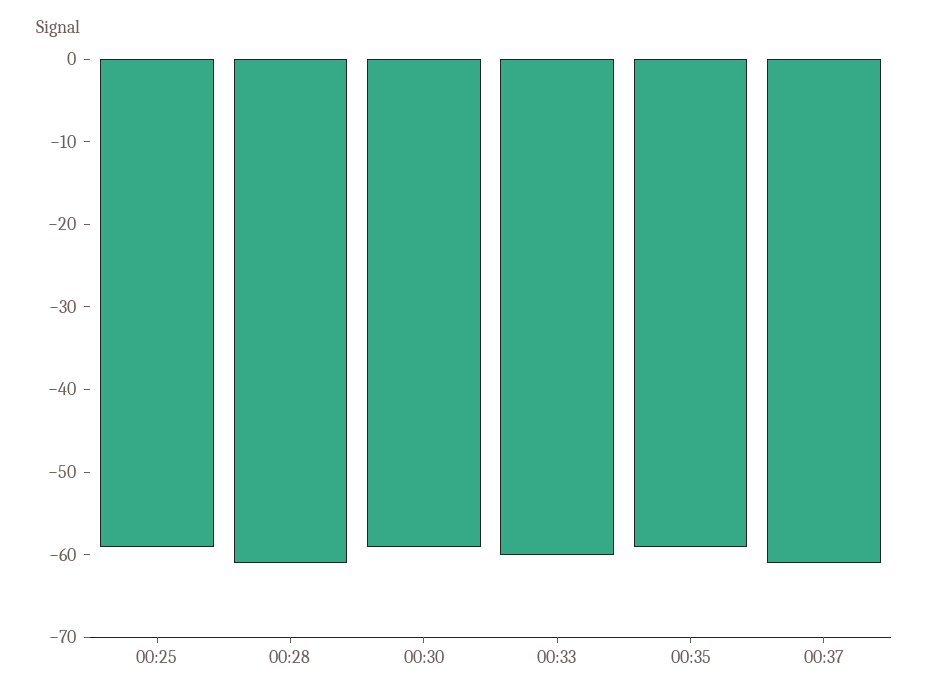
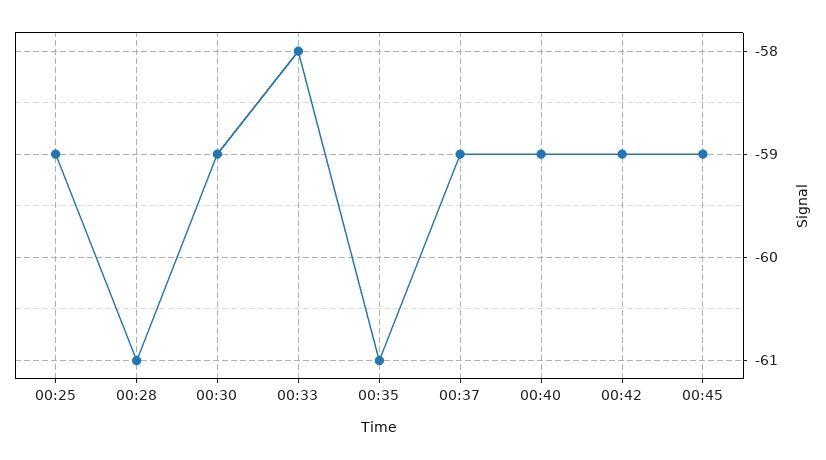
00:33: -60 -> -58
00:35: -59 -> -61
00:37: -61 -> -59
00:40: none -> -59
00:42: none -> -59
00:45: none -> -59

